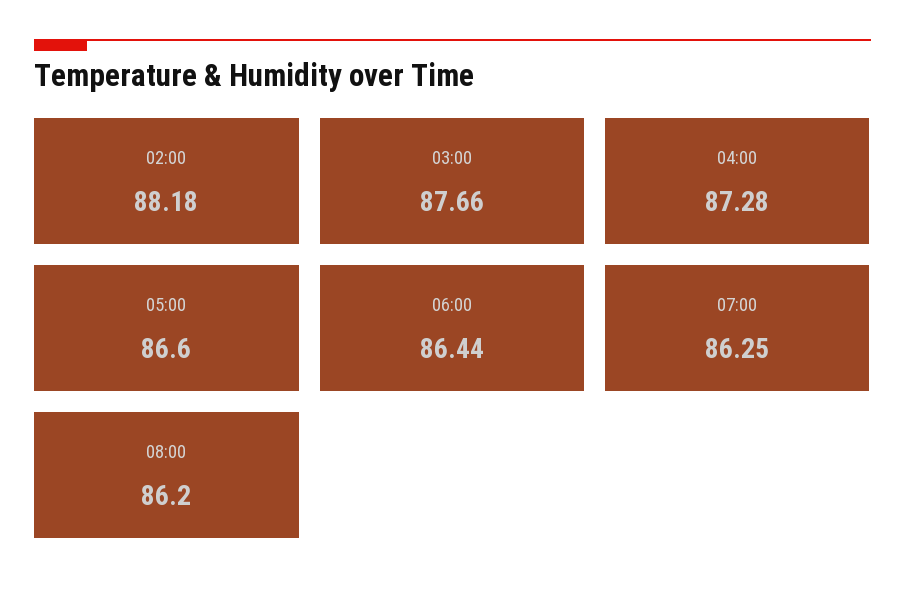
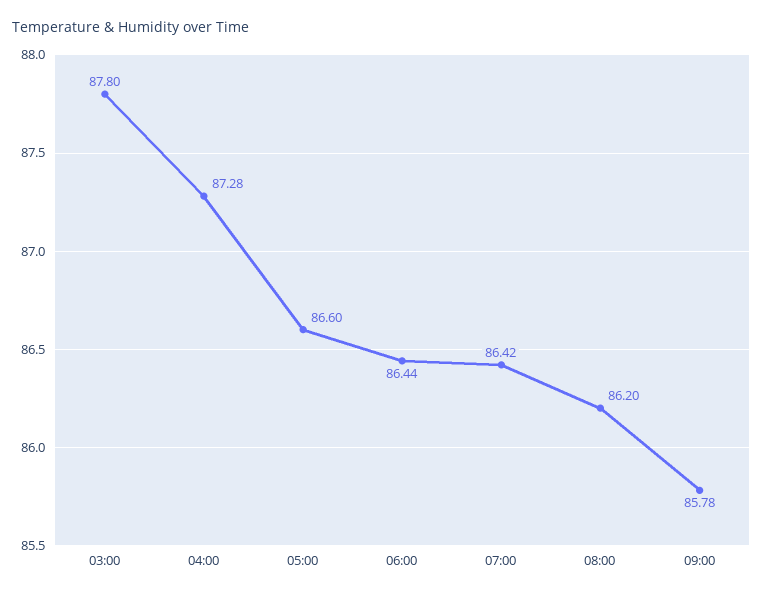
02:00: 88.18 -> none
03:00: 87.66 -> 87.8
07:00: 86.25 -> 86.42
09:00: none -> 85.78

